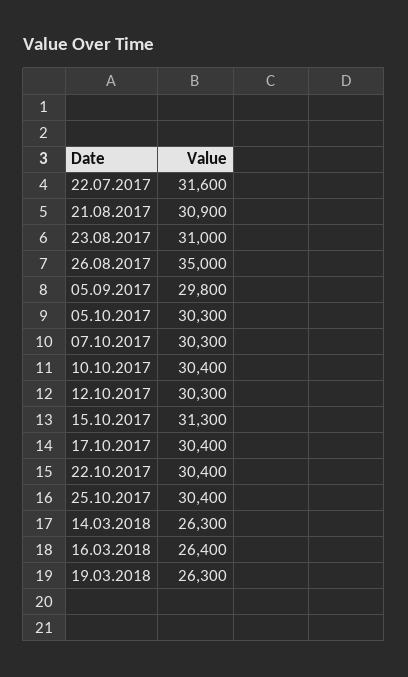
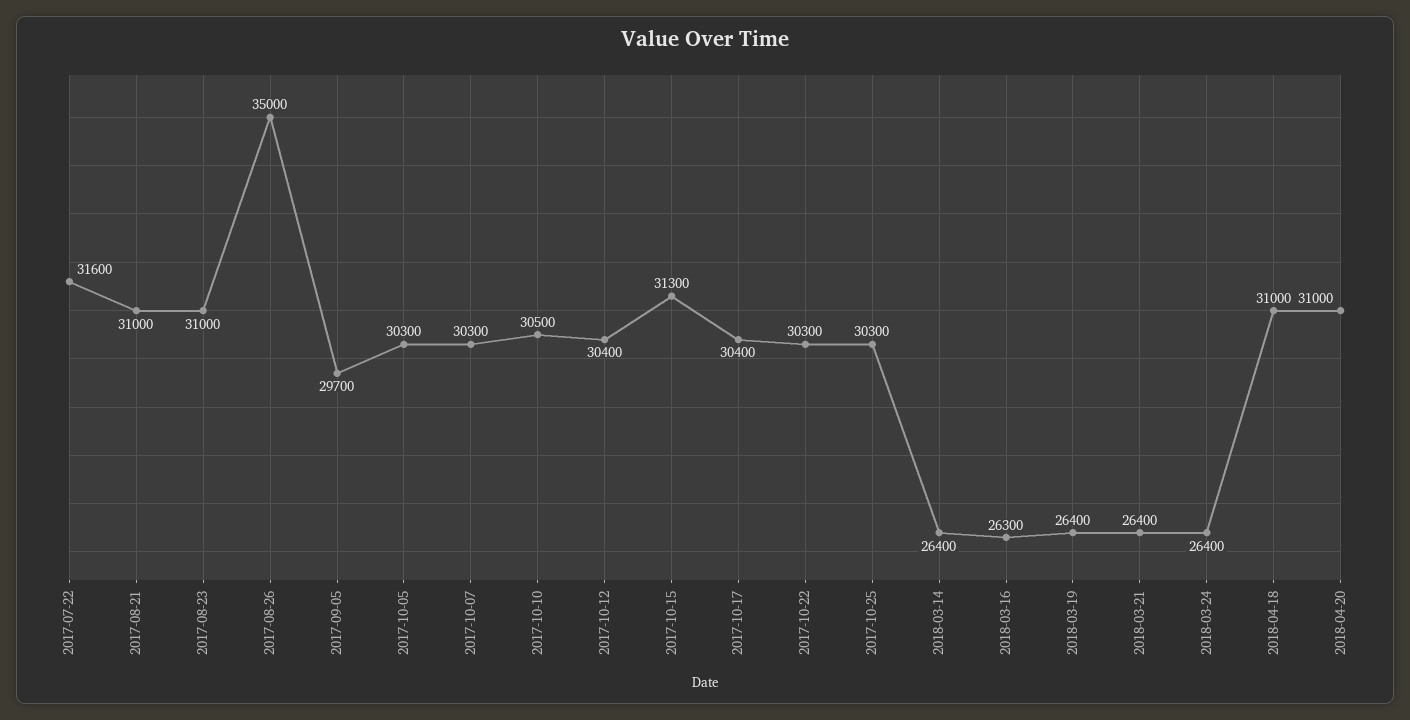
21.08.2017: 30900 -> 31000
05.09.2017: 29800 -> 29700
10.10.2017: 30400 -> 30500
12.10.2017: 30300 -> 30400
22.10.2017: 30400 -> 30300
25.10.2017: 30400 -> 30300
14.03.2018: 26300 -> 26400
16.03.2018: 26400 -> 26300
19.03.2018: 26300 -> 26400
2018-03-21: none -> 26400
2018-03-24: none -> 26400
2018-04-18: none -> 31000
2018-04-20: none -> 31000

